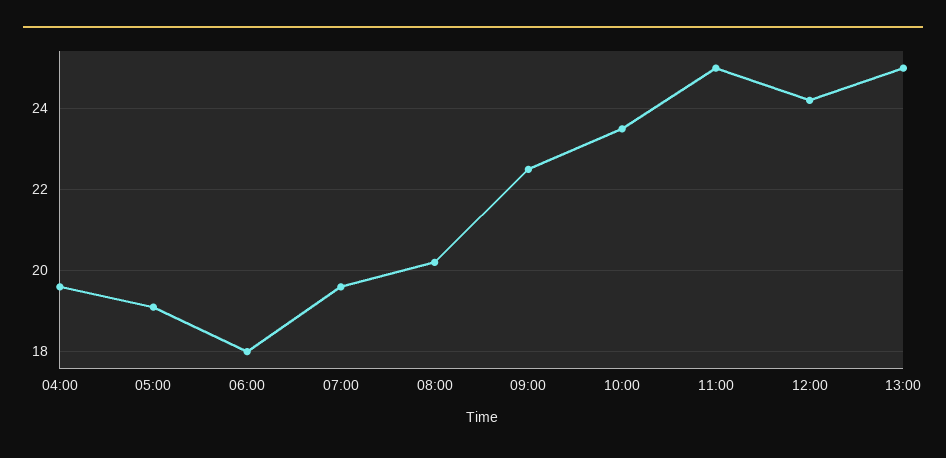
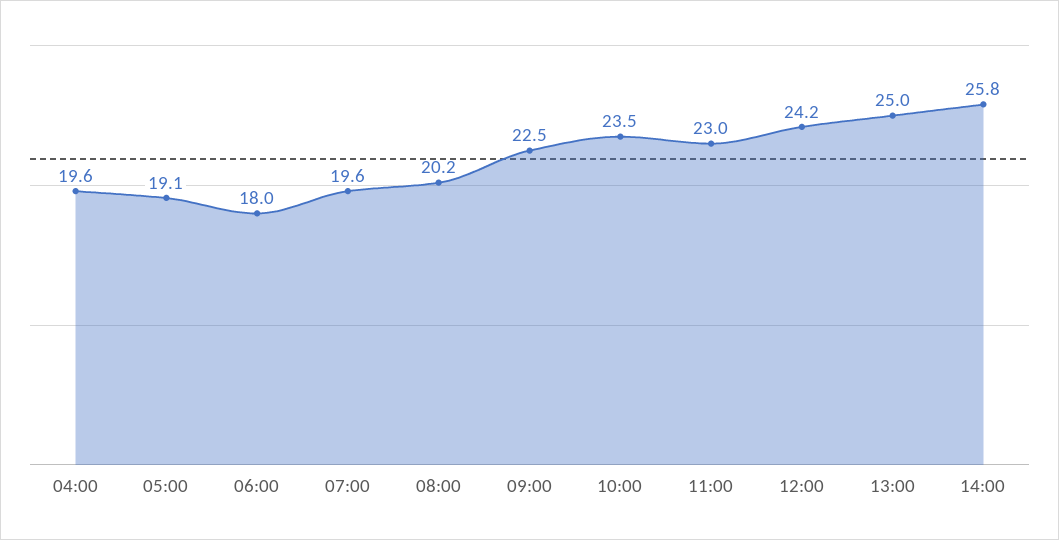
11:00: 25 -> 23
14:00: none -> 25.8

